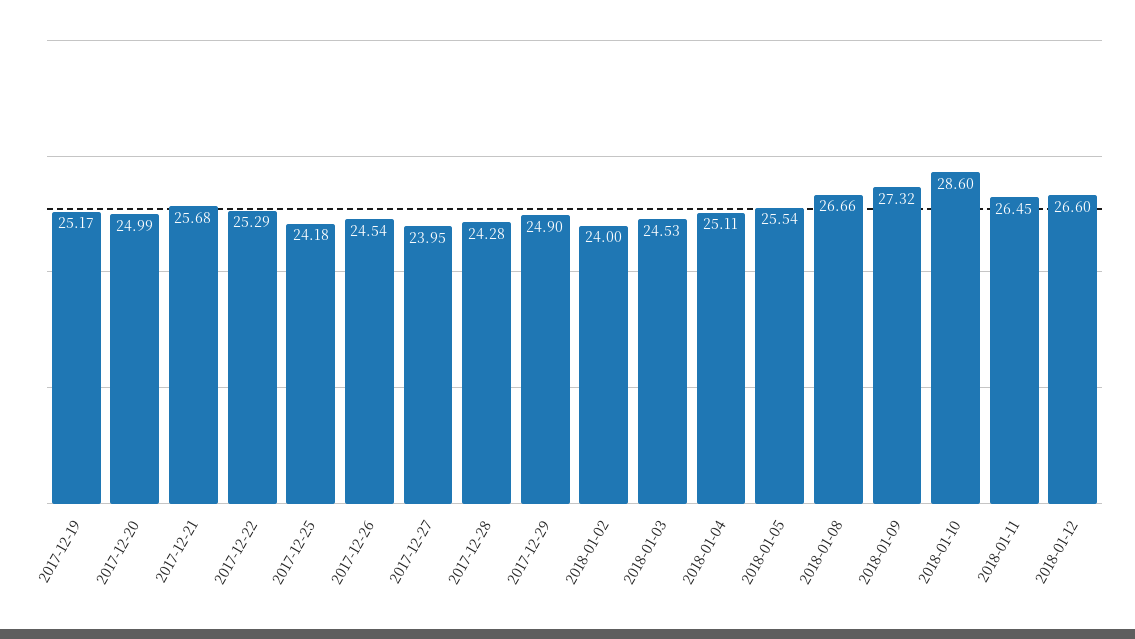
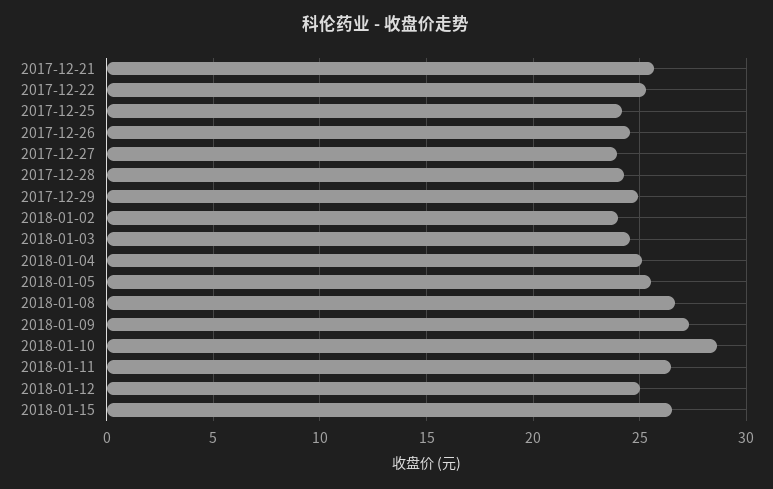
2017-12-19: 25.17 -> none
2017-12-20: 24.99 -> none
2018-01-12: 26.6 -> 25
2018-01-15: none -> 26.5

